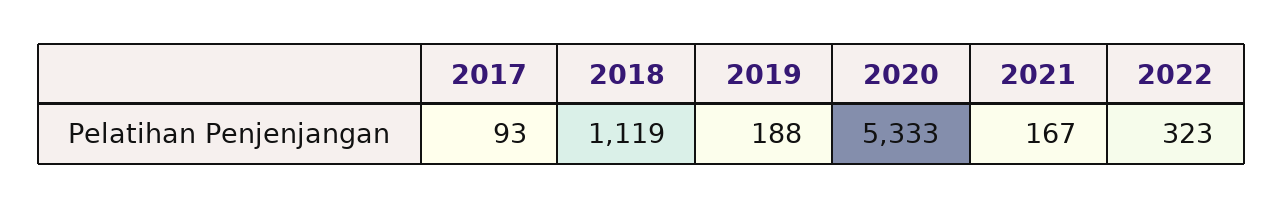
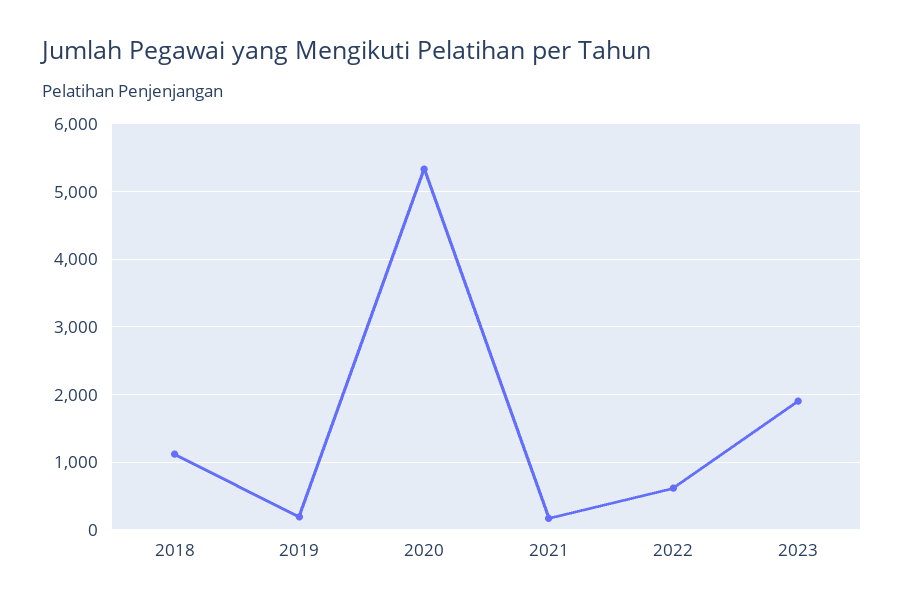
2017: 93 -> none
2022: 323 -> 600
2023: none -> 1900

